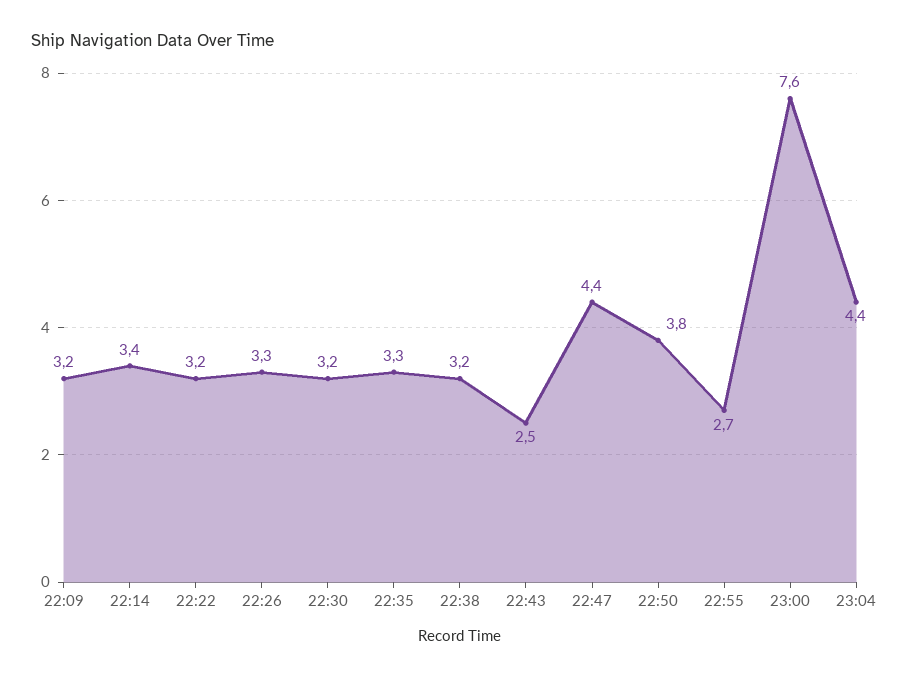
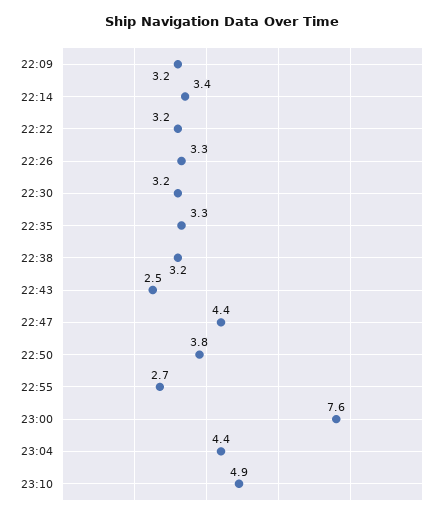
23:10: none -> 4.9

